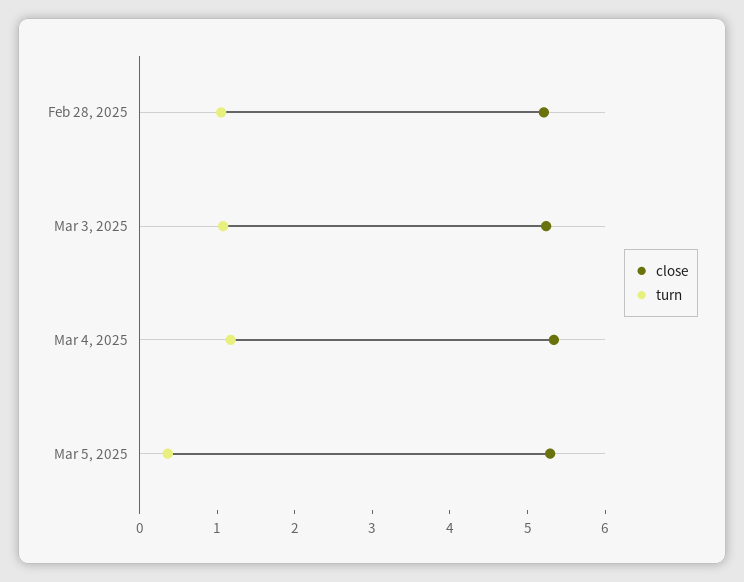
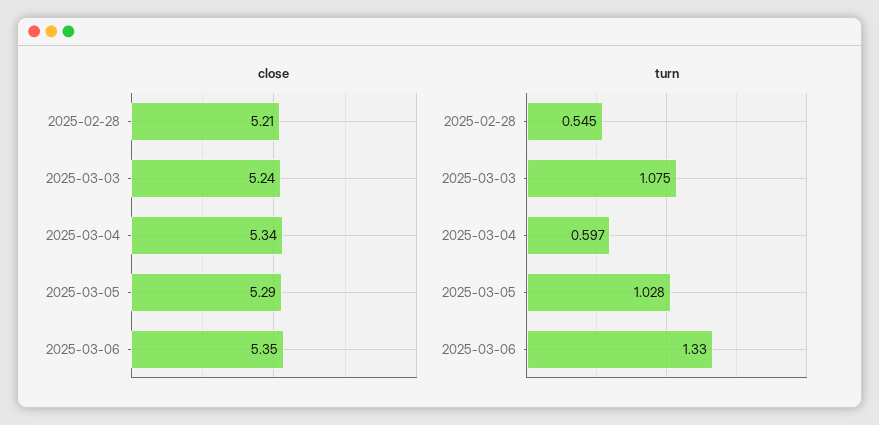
turn, Feb 28, 2025: 1 -> 0.545
turn, Mar 4, 2025: 1.2 -> 0.597
turn, Mar 5, 2025: 0.4 -> 1.028
close, 2025-03-06: none -> 5.35
turn, 2025-03-06: none -> 1.33

